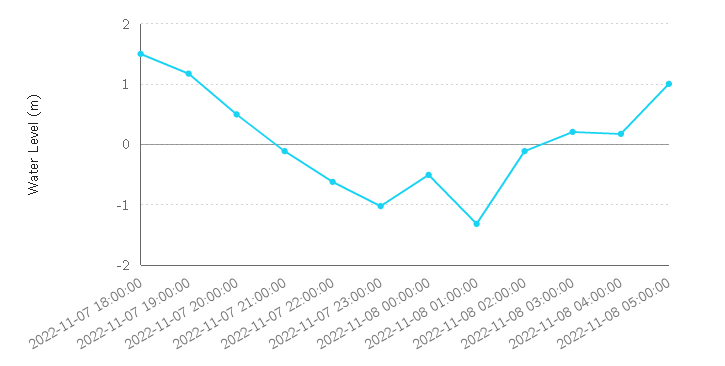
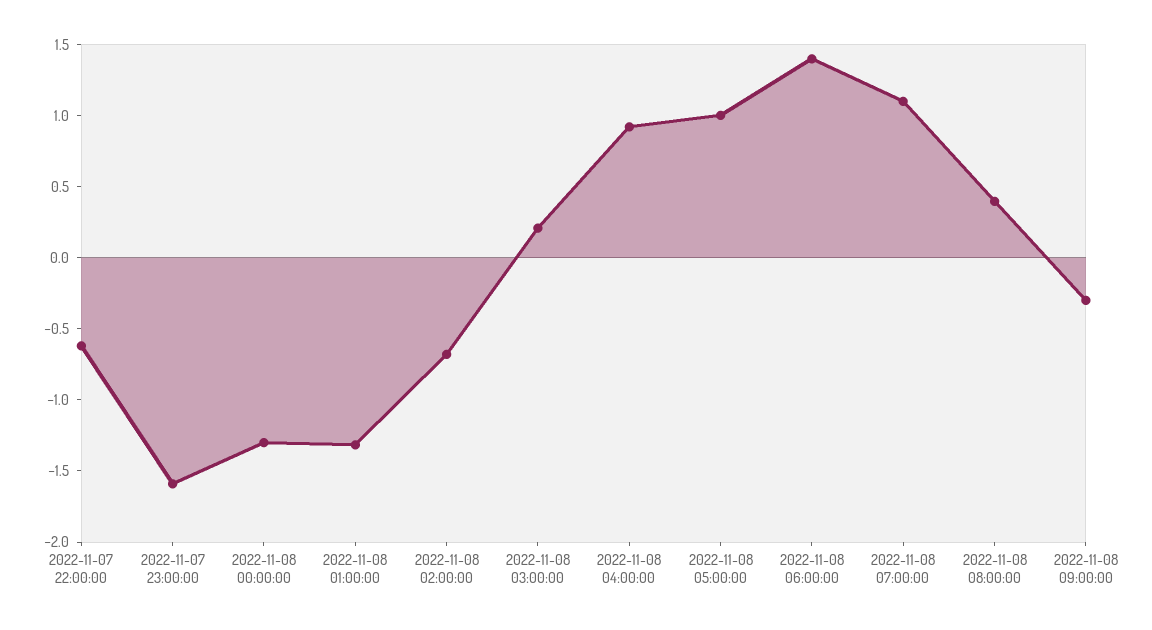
2022-11-07 18:00:00: 1.5 -> none
2022-11-07 19:00:00: 1.2 -> none
2022-11-07 20:00:00: 0.5 -> none
2022-11-07 21:00:00: -0.1 -> none
2022-11-07 23:00:00: -1 -> -1.6
2022-11-08 00:00:00: -0.5 -> -1.3
2022-11-08 02:00:00: -0.1 -> -0.7
2022-11-08 04:00:00: 0.2 -> 0.9
2022-11-08 06:00:00: none -> 1.4
2022-11-08 07:00:00: none -> 1.1
2022-11-08 08:00:00: none -> 0.4
2022-11-08 09:00:00: none -> -0.3

